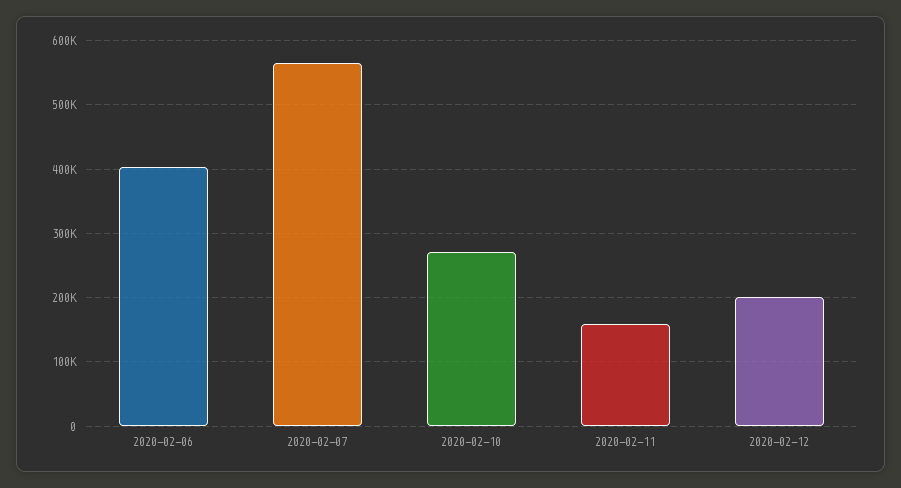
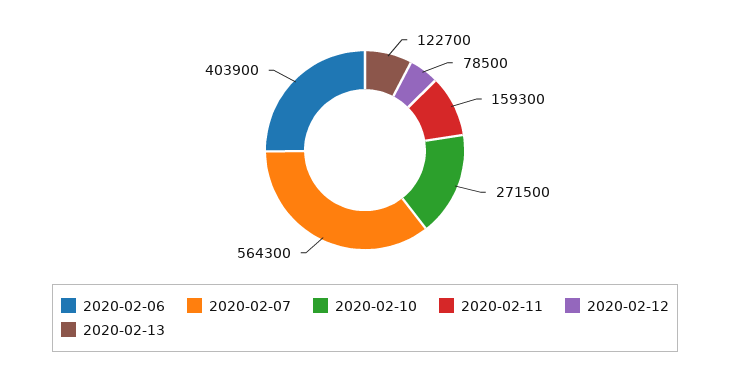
2020-02-12: 200000 -> 78500
2020-02-13: none -> 122700

